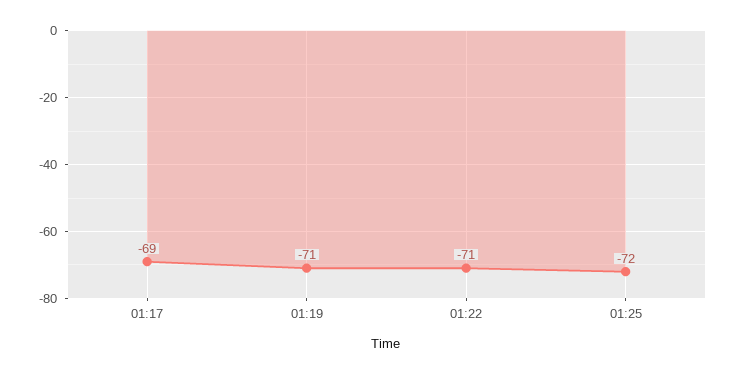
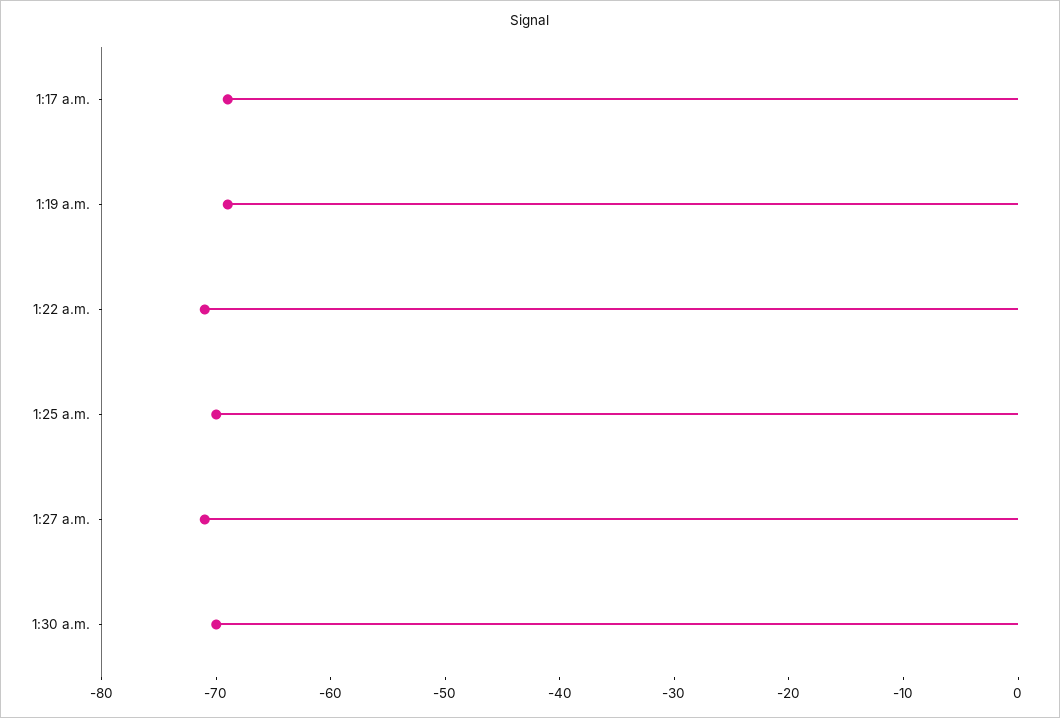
01:19: -71 -> -69
01:25: -72 -> -70
1:27 a.m.: none -> -71
1:30 a.m.: none -> -70

